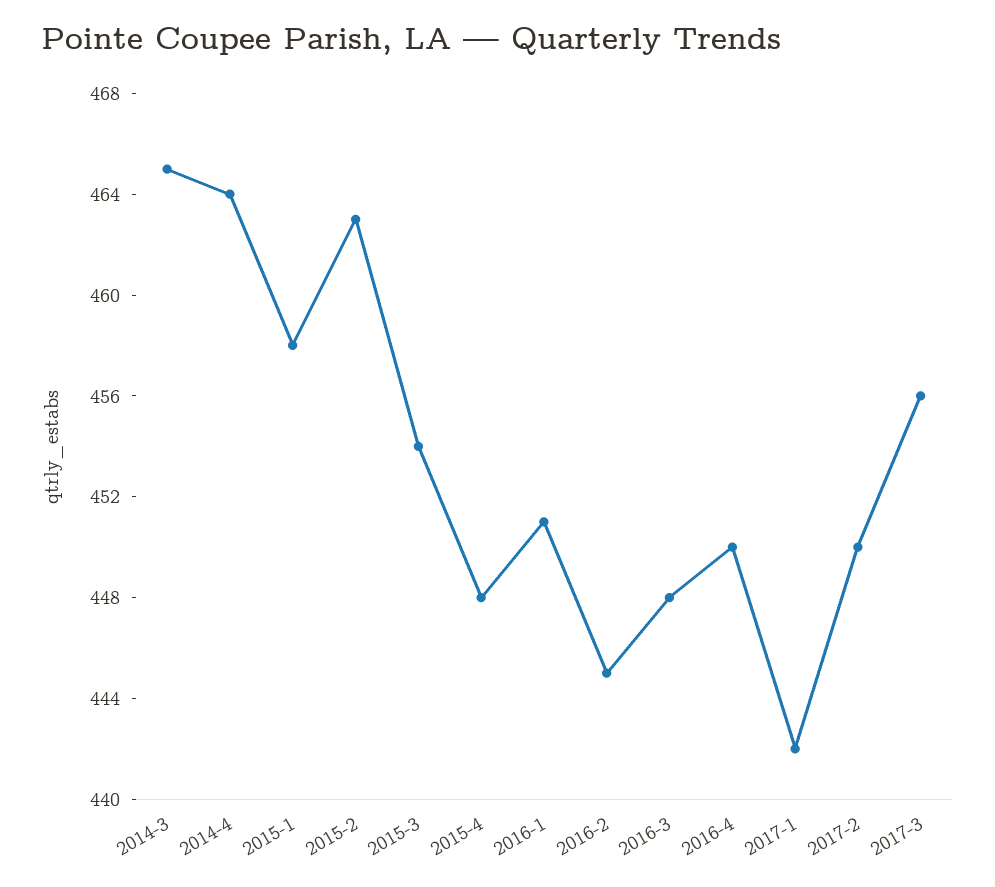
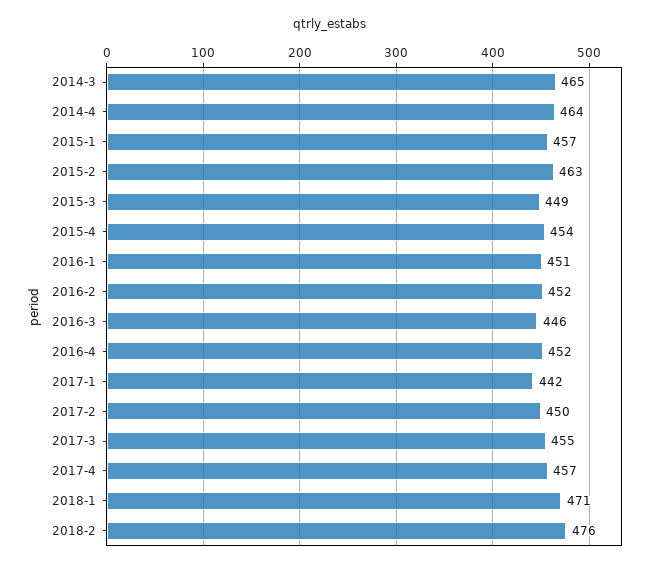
2015-1: 458 -> 457
2015-3: 454 -> 449
2015-4: 448 -> 454
2016-2: 445 -> 452
2016-3: 448 -> 446
2016-4: 450 -> 452
2017-3: 456 -> 455
2017-4: none -> 457
2018-1: none -> 471
2018-2: none -> 476

